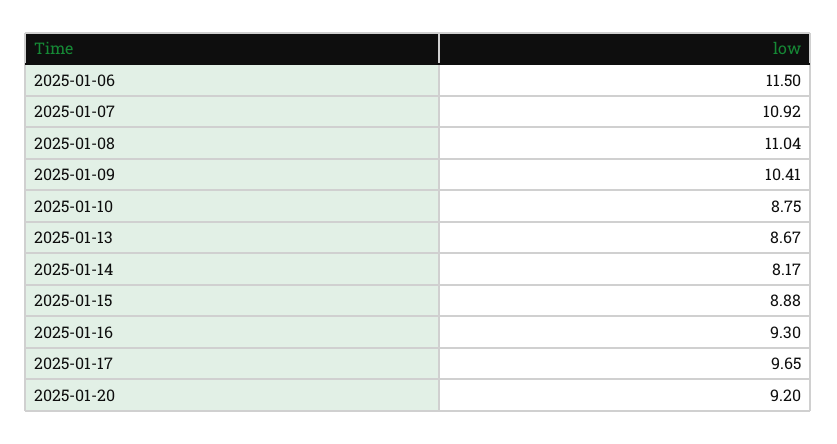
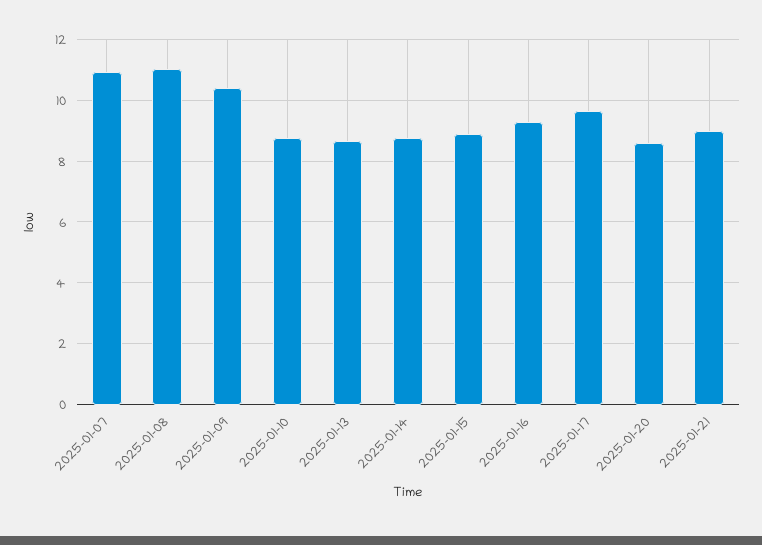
2025-01-06: 11.5 -> none
2025-01-14: 8.17 -> 8.8
2025-01-20: 9.2 -> 8.6
2025-01-21: none -> 9

